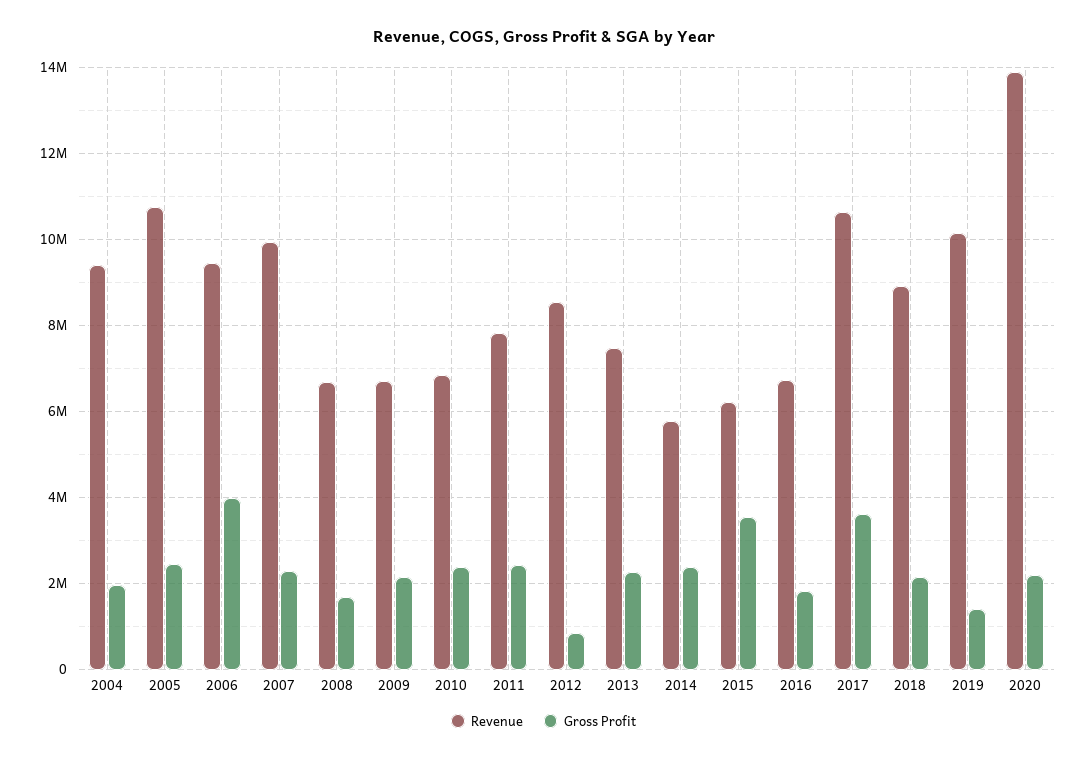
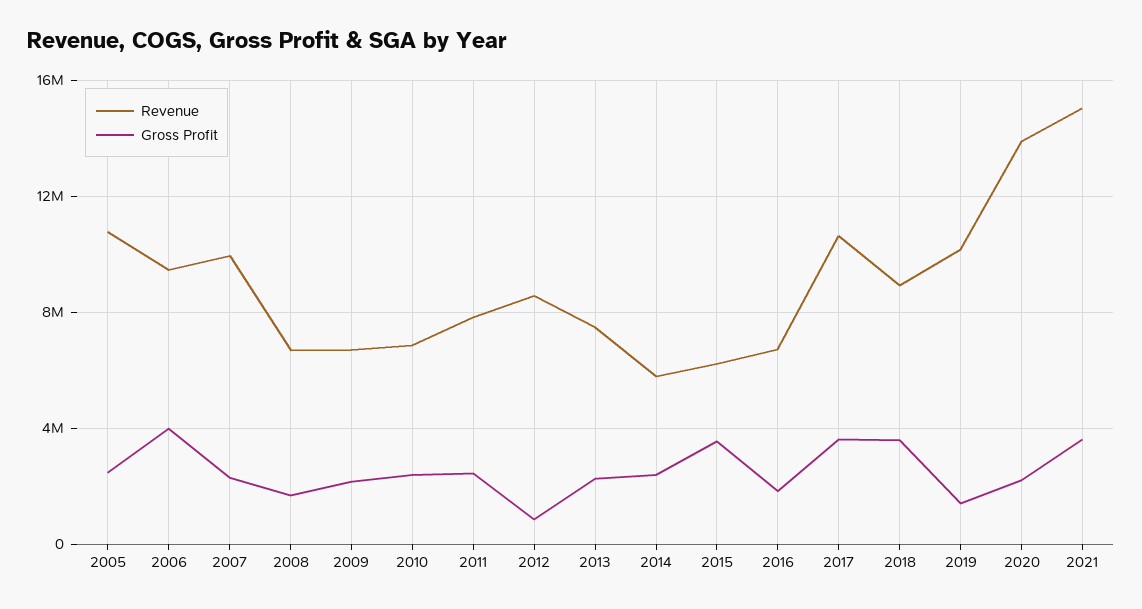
Revenue, 2004: 9400000 -> none
Gross Profit, 2004: 2000000 -> none
Gross Profit, 2018: 2200000 -> 3500000
Revenue, 2021: none -> 15000000
Gross Profit, 2021: none -> 3500000

